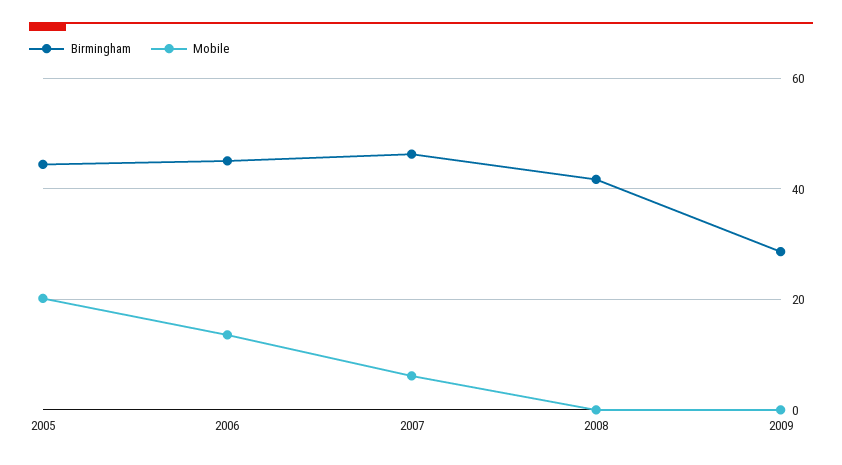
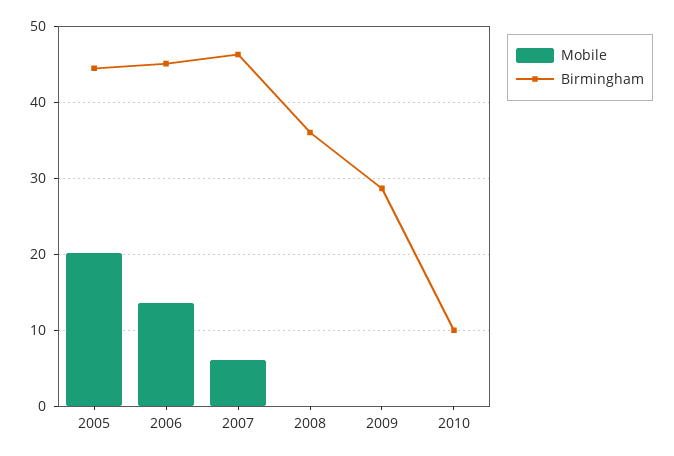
Birmingham, 2008: 42 -> 36
Mobile, 2010: none -> 0
Birmingham, 2010: none -> 10

